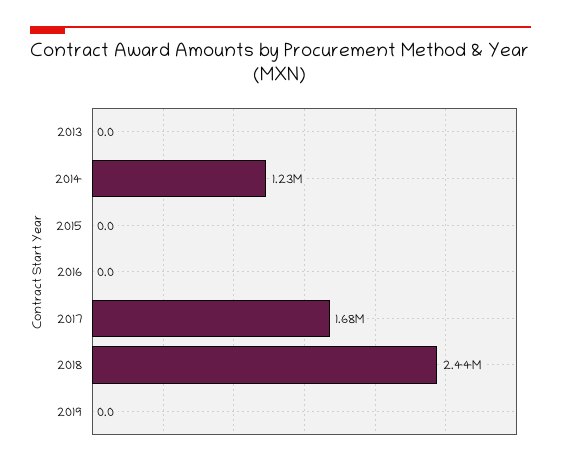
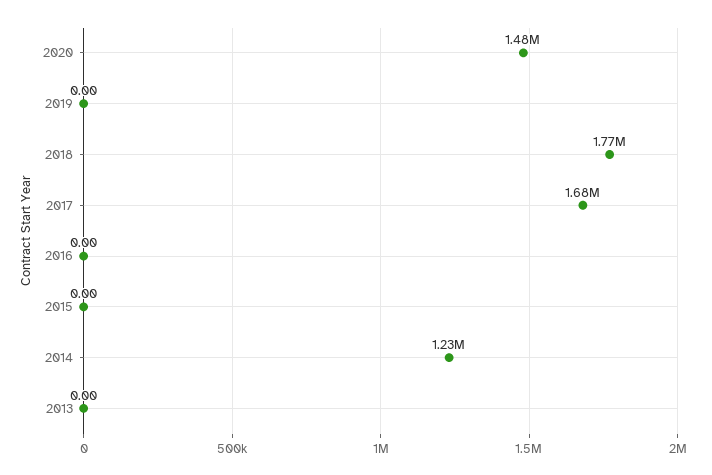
2018: 2440000 -> 1770000
2020: none -> 1480000

